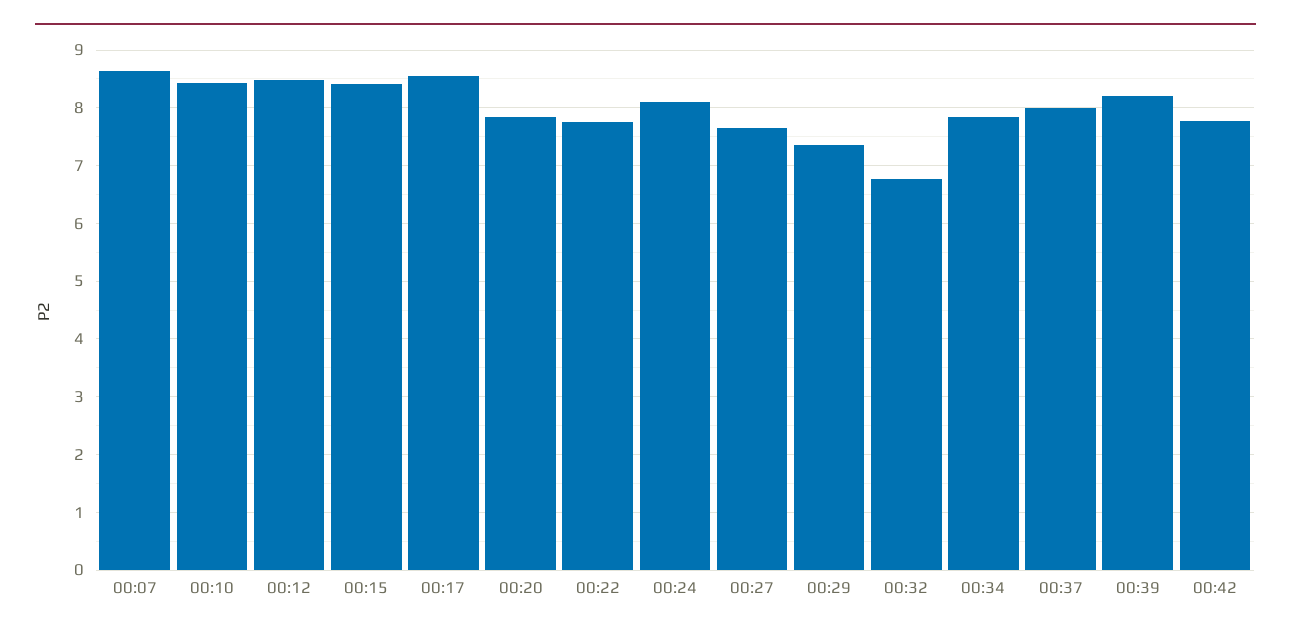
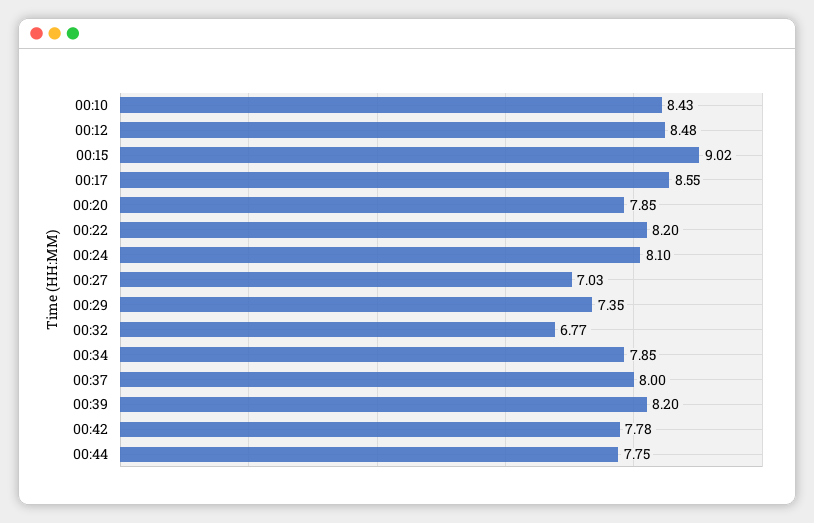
00:07: 8.6 -> none
00:15: 8.4 -> 9.02
00:22: 7.8 -> 8.2
00:27: 7.6 -> 7.03
00:44: none -> 7.75

